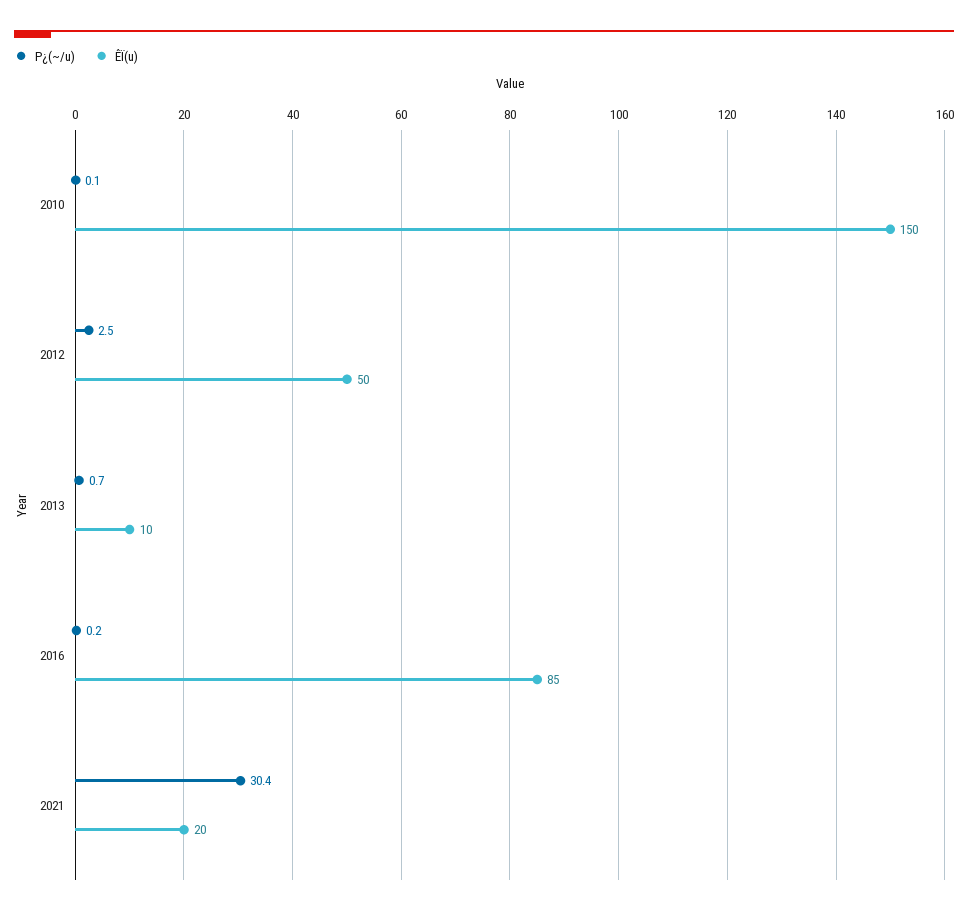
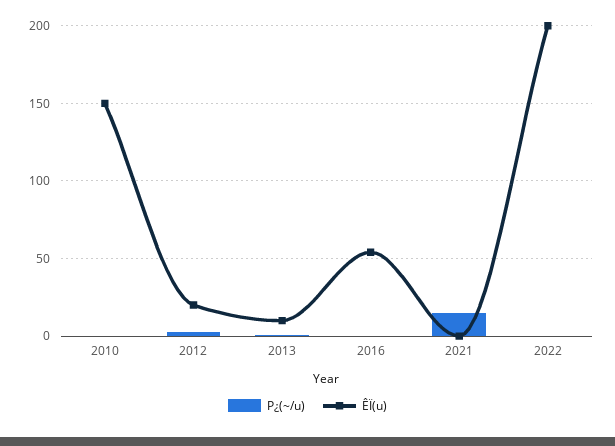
ÊÏ(u), 2012: 50 -> 20
ÊÏ(u), 2016: 85 -> 55
P¿(~/u), 2021: 30.4 -> 15
ÊÏ(u), 2021: 20 -> 0
P¿(~/u), 2022: none -> 0
ÊÏ(u), 2022: none -> 200

